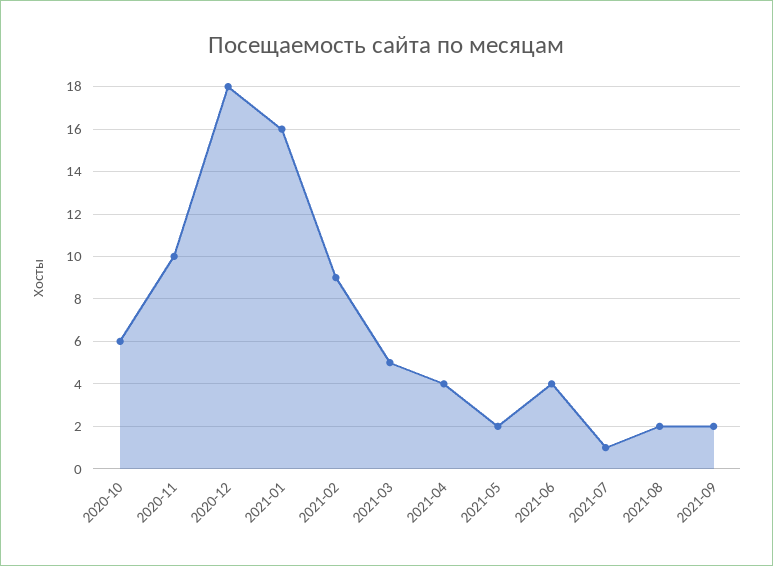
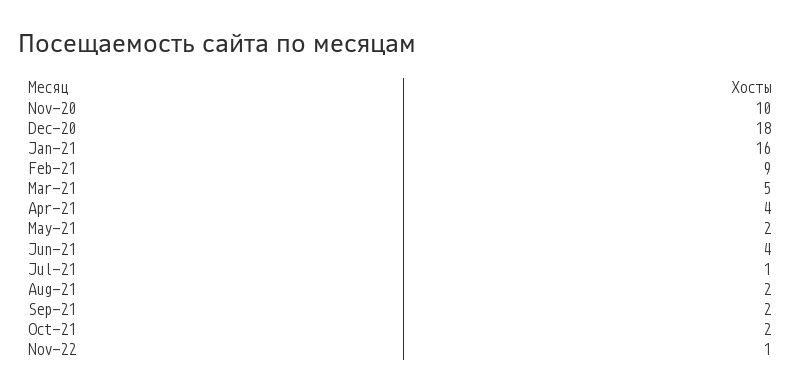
2020-10: 6 -> none
Oct-21: none -> 2
Nov-22: none -> 1

